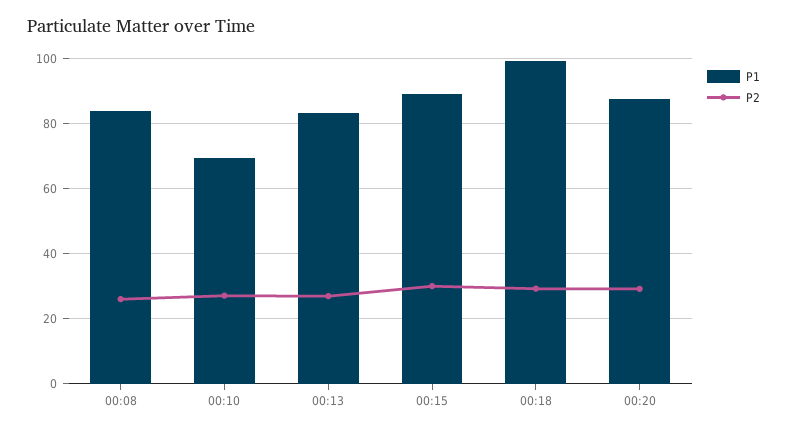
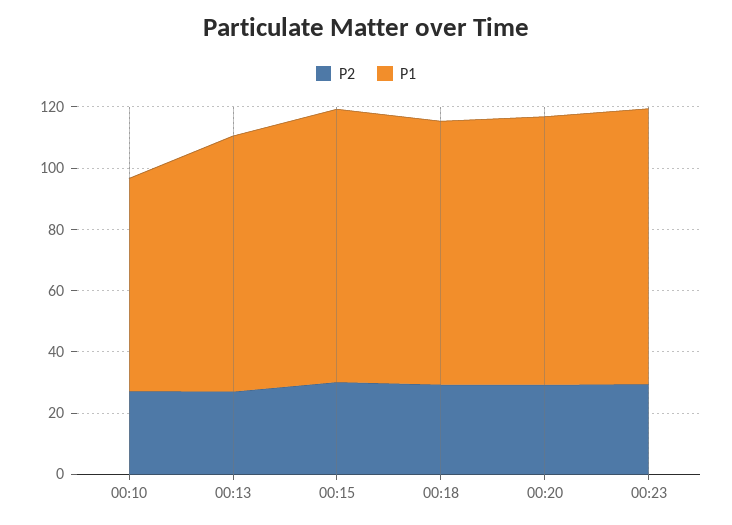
P1, 00:08: 84 -> none
P2, 00:08: 26 -> none
P1, 00:18: 100 -> 85
P2, 00:23: none -> 30
P1, 00:23: none -> 90

